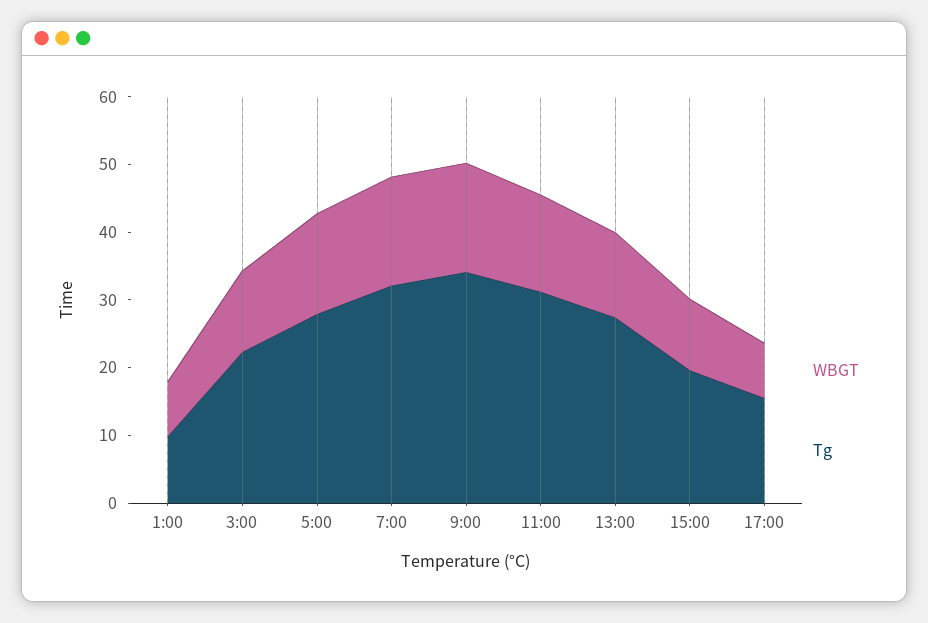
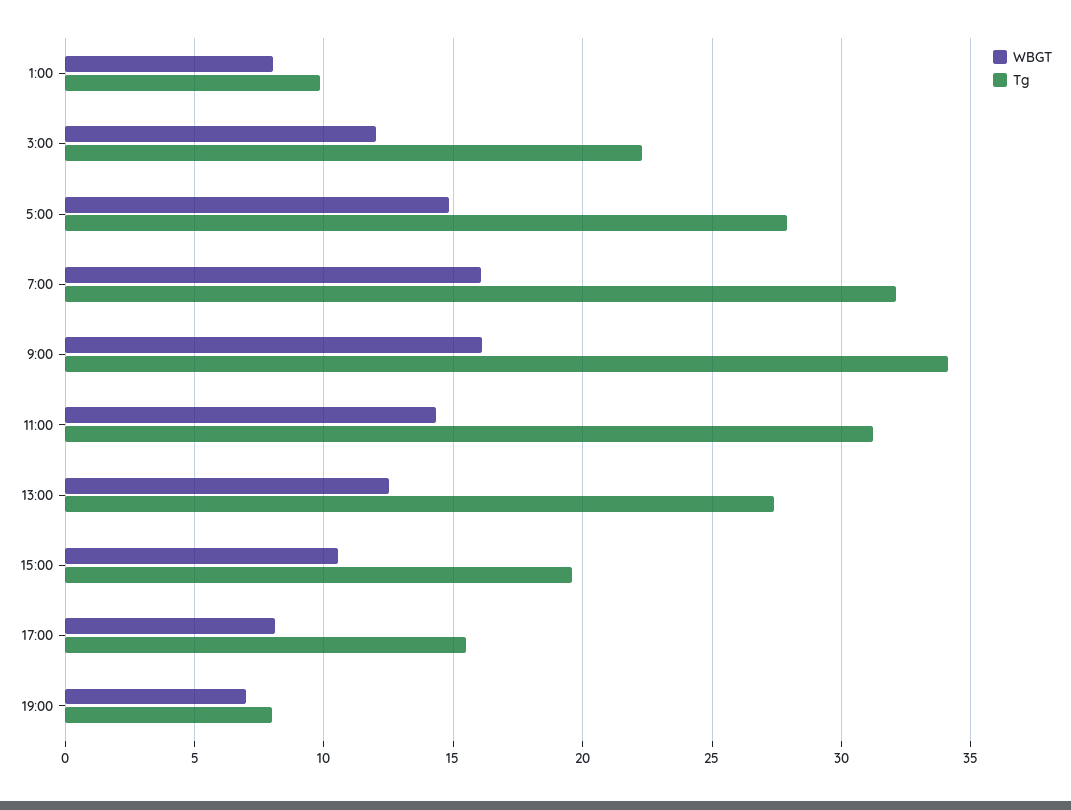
WBGT, 19:00: none -> 7
Tg, 19:00: none -> 8

